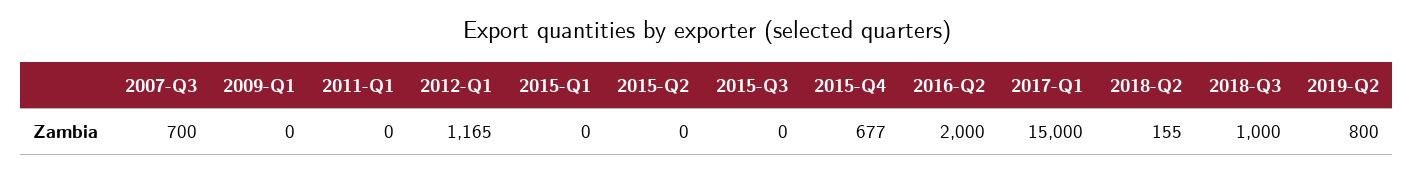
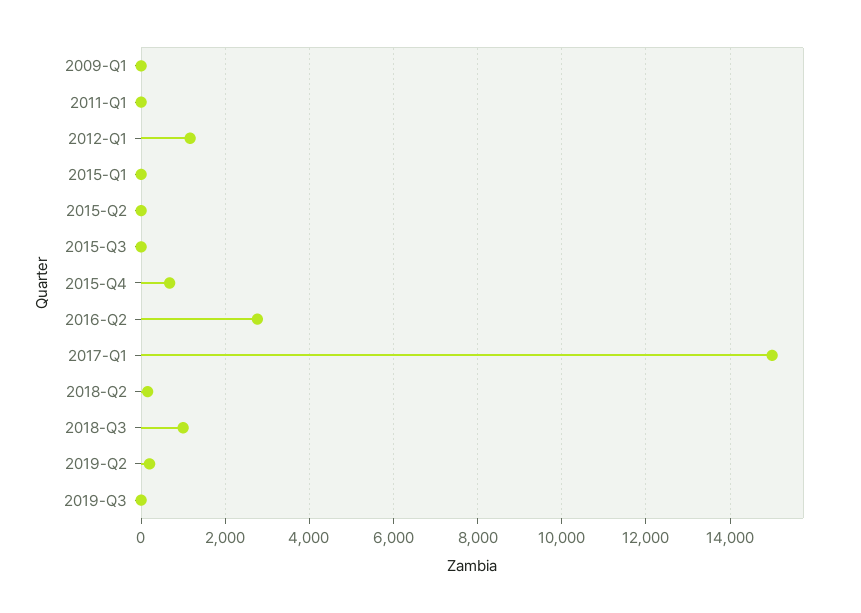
2007-Q3: 700 -> none
2016-Q2: 2000 -> 2800
2019-Q2: 800 -> 200
2019-Q3: none -> 0

